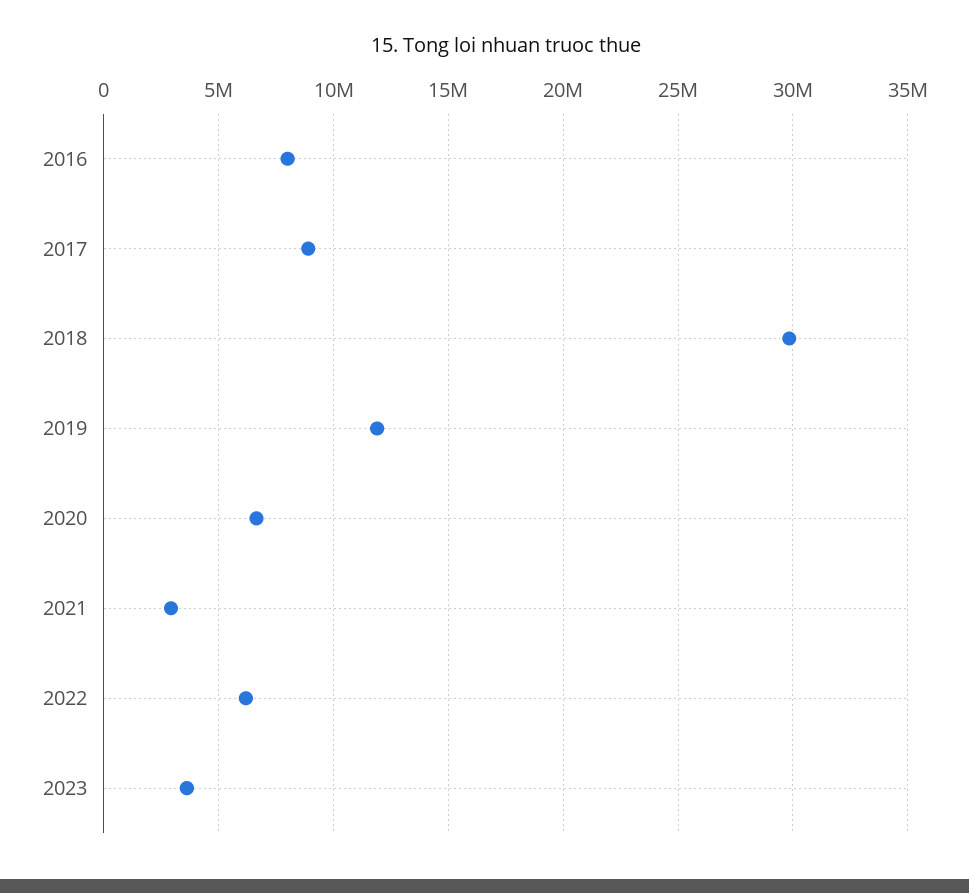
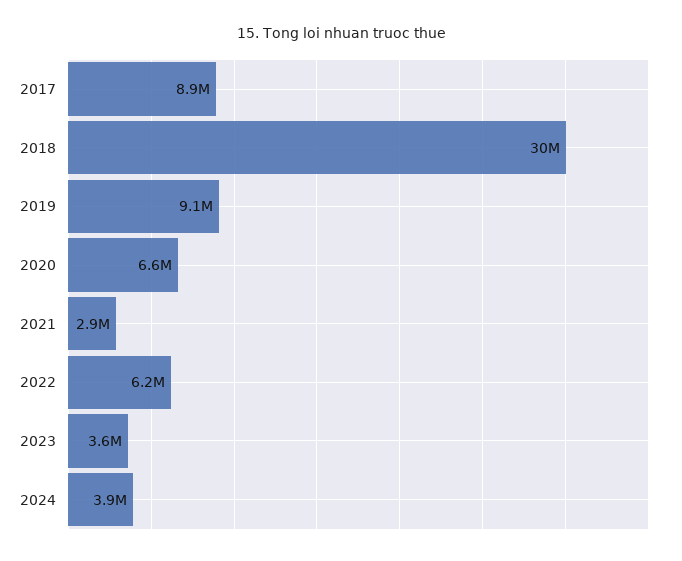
2016: 8000000 -> none
2019: 12000000 -> 9100000
2024: none -> 3900000

